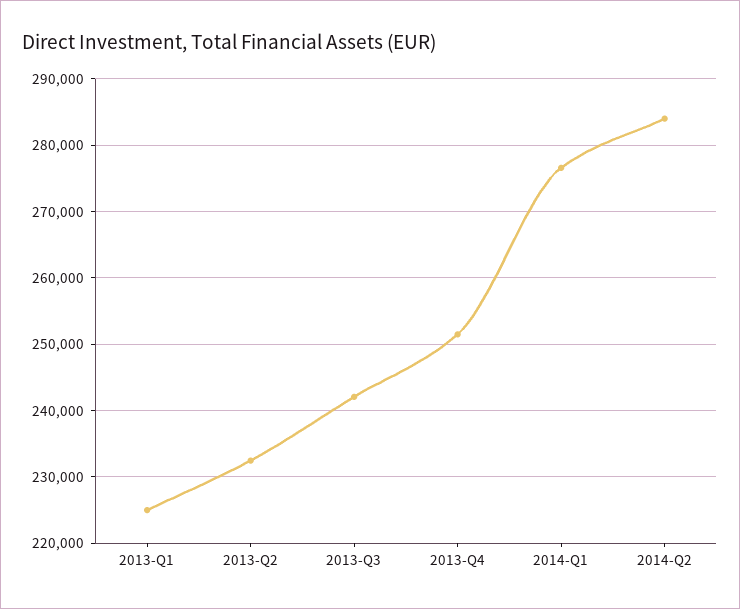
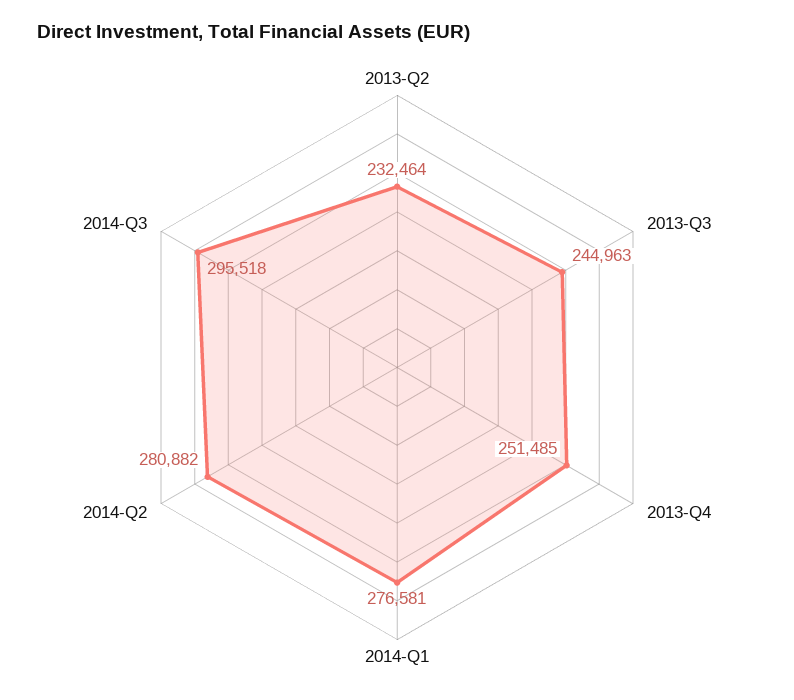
2013-Q1: 225000 -> none
2013-Q3: 242000 -> 244963
2014-Q2: 284000 -> 280882
2014-Q3: none -> 295518

